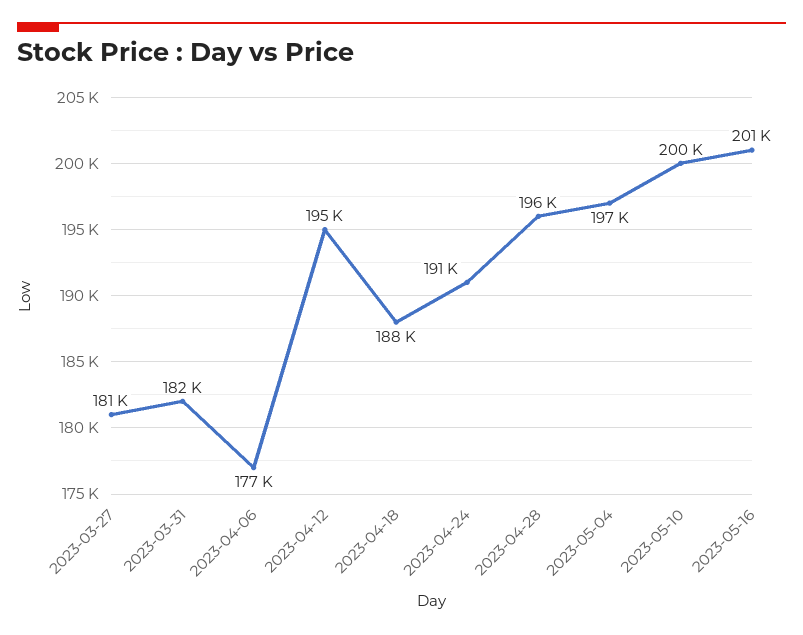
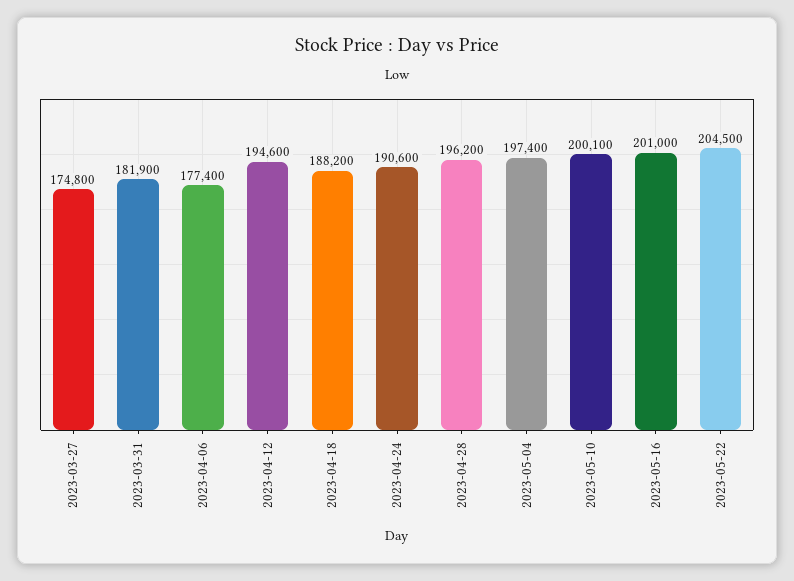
2023-03-27: 181000 -> 174800
2023-05-22: none -> 204500

